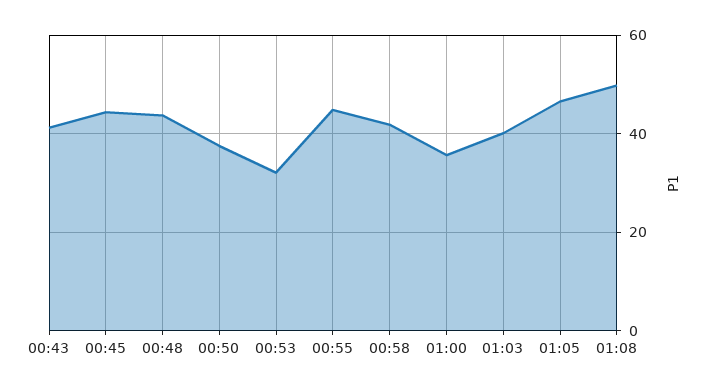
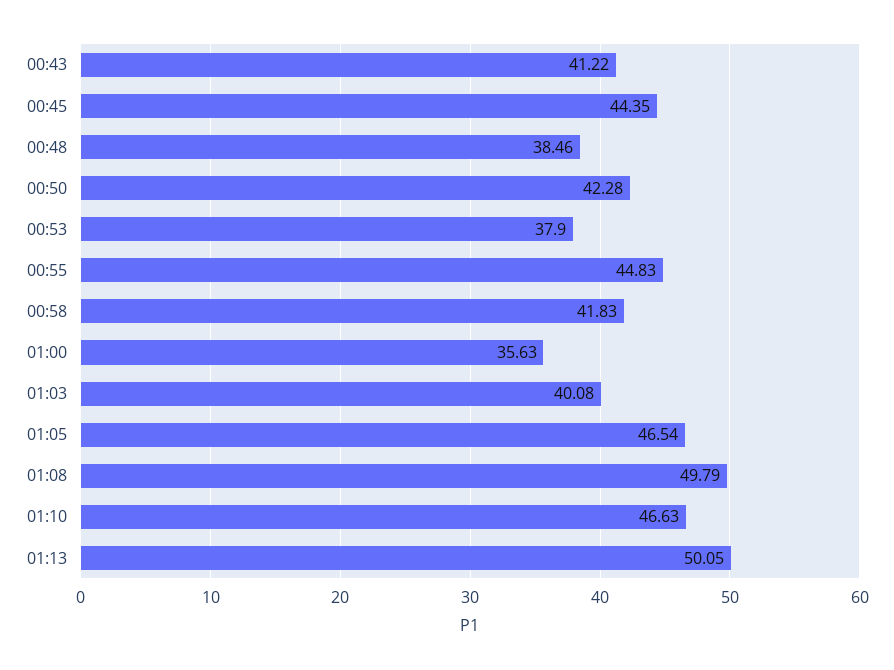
00:48: 44 -> 38.46
00:50: 38 -> 42.28
00:53: 32 -> 37.9
01:10: none -> 46.63
01:13: none -> 50.05

